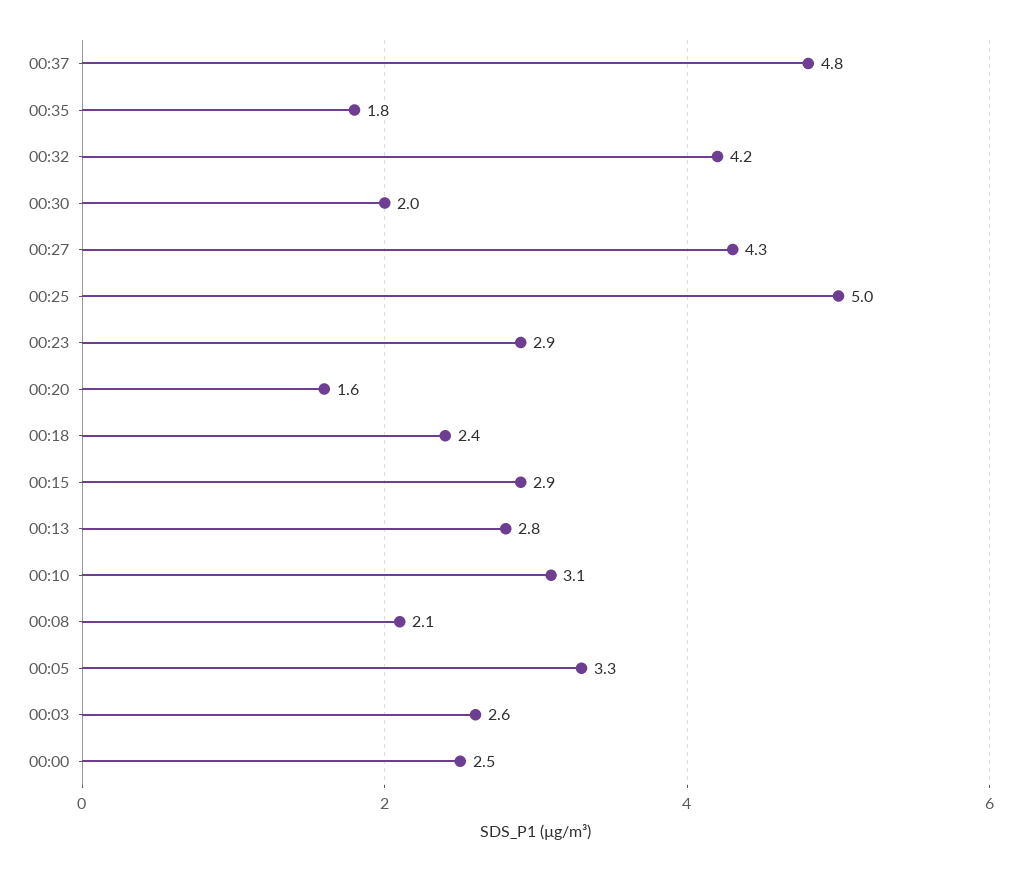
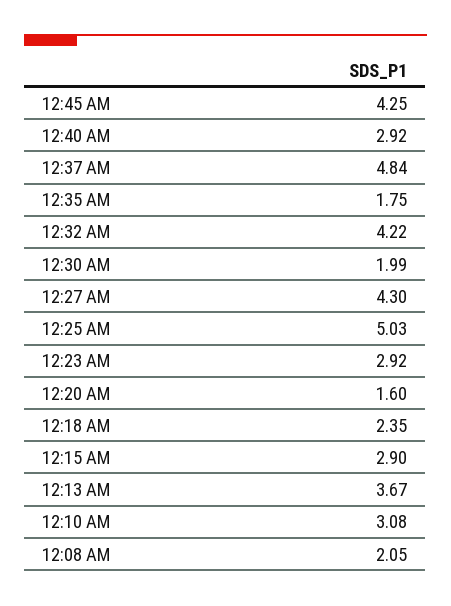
00:13: 2.8 -> 3.67
00:05: 3.3 -> none
00:03: 2.6 -> none
00:00: 2.5 -> none
12:45 AM: none -> 4.25
12:40 AM: none -> 2.92

